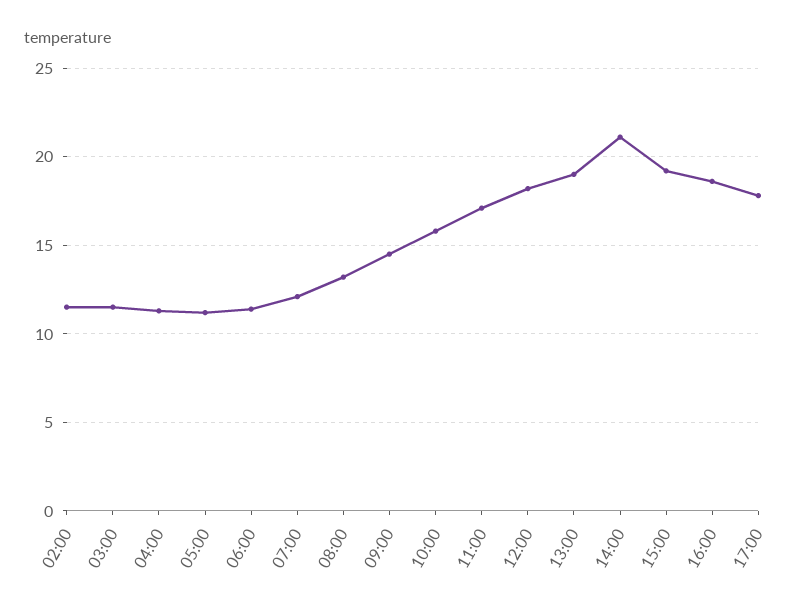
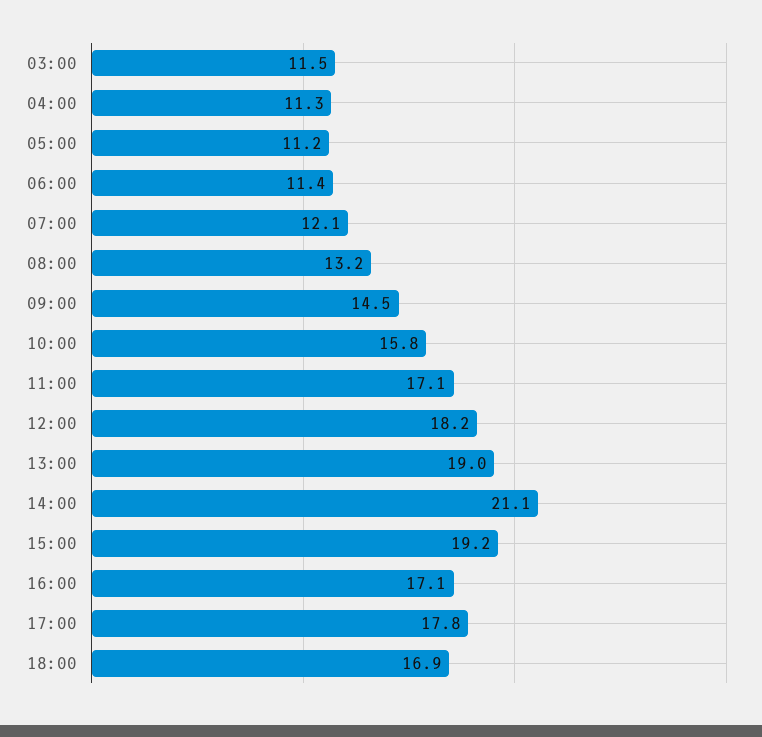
02:00: 11.5 -> none
16:00: 18.5 -> 17.1
18:00: none -> 16.9

